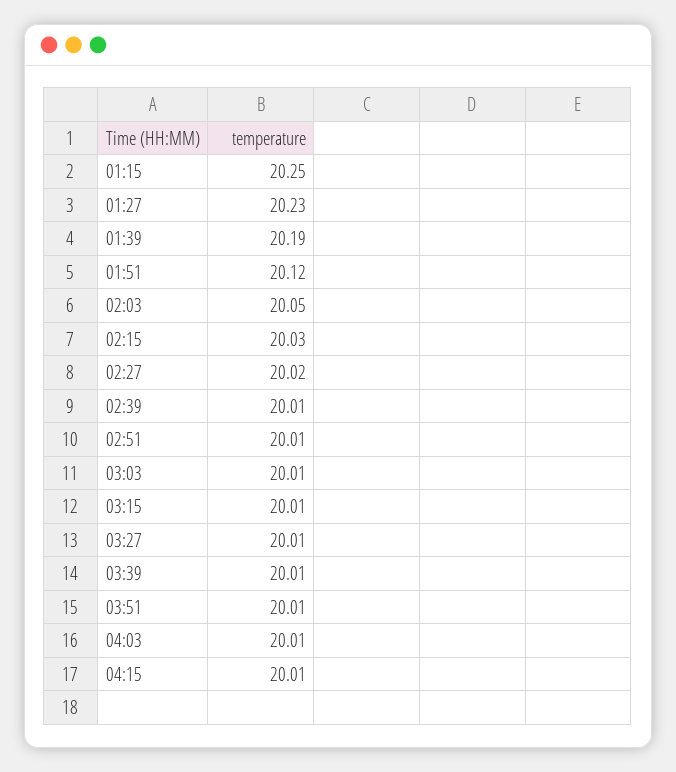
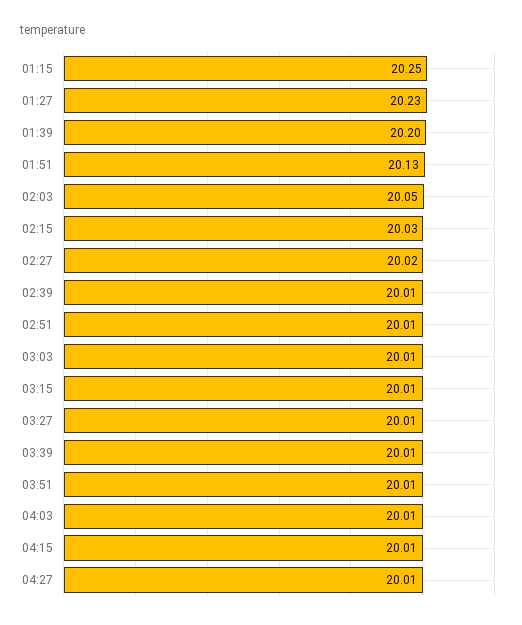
01:39: 20.19 -> 20.2
01:51: 20.12 -> 20.13
04:27: none -> 20.01

